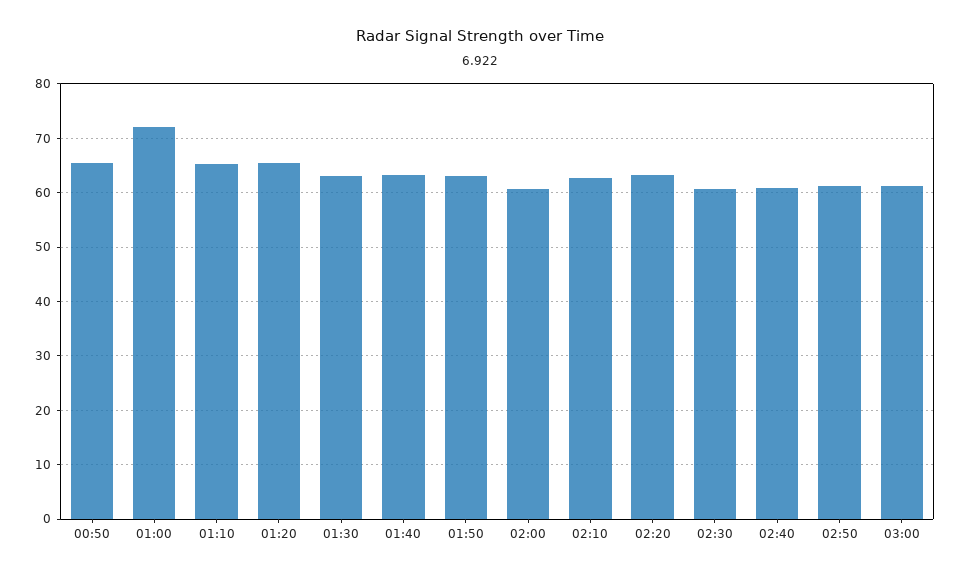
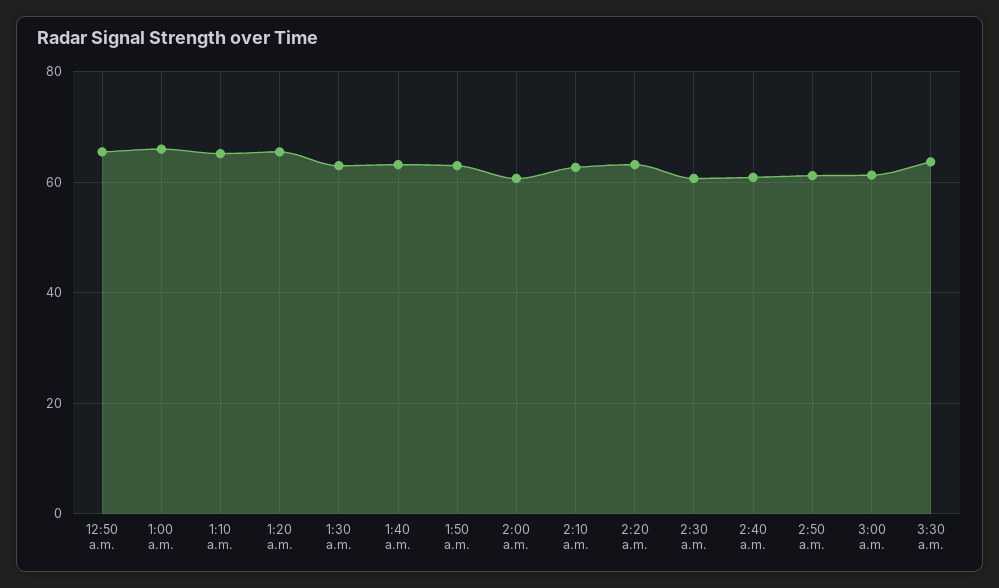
01:00: 72 -> 66
3:30 a.m.: none -> 64

